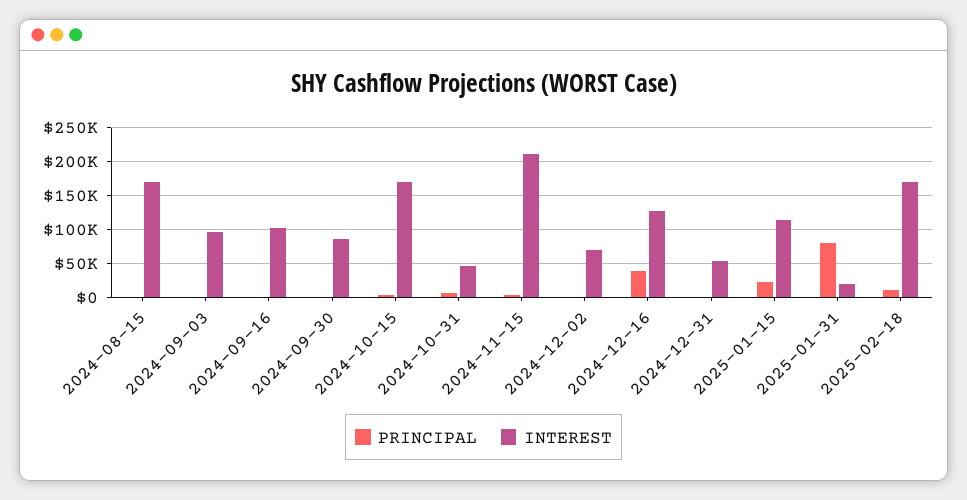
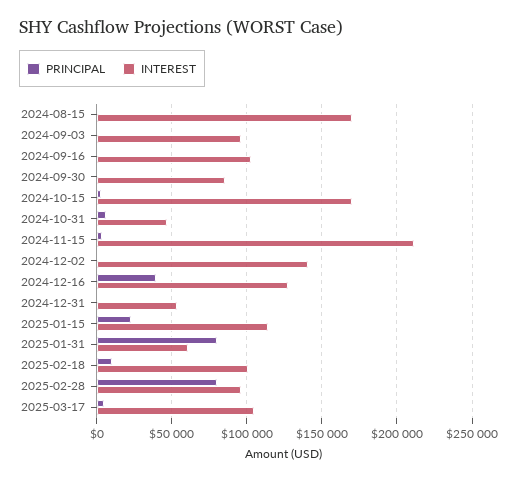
INTEREST, 2024-12-02: 70000 -> 140000
INTEREST, 2025-01-31: 20000 -> 60000
INTEREST, 2025-02-18: 170000 -> 100000
PRINCIPAL, 2025-02-28: none -> 80000
INTEREST, 2025-02-28: none -> 95000
PRINCIPAL, 2025-03-17: none -> 5000
INTEREST, 2025-03-17: none -> 105000

